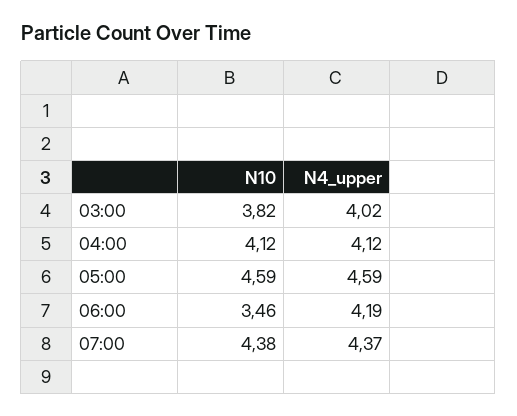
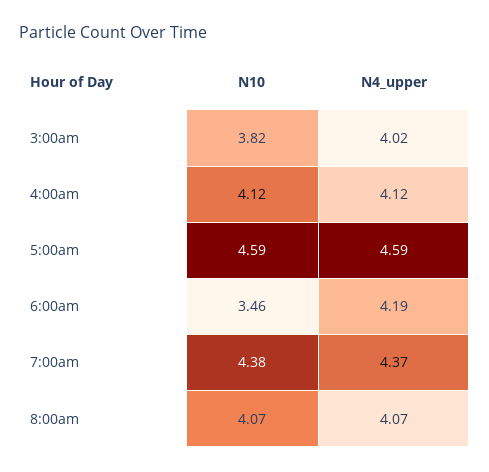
N10, 8:00am: none -> 4.07
N4_upper, 8:00am: none -> 4.07

